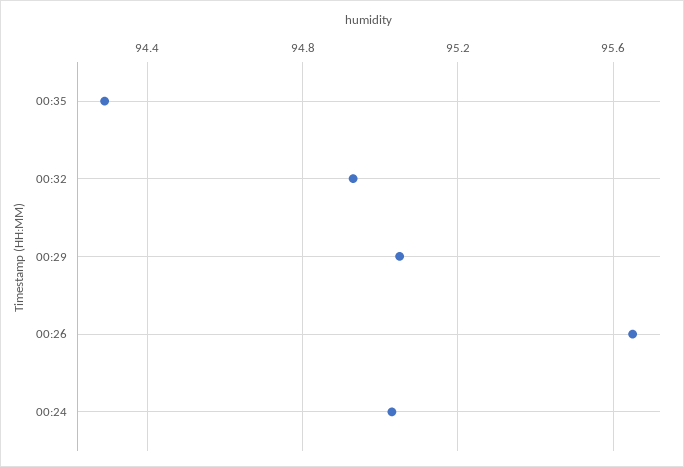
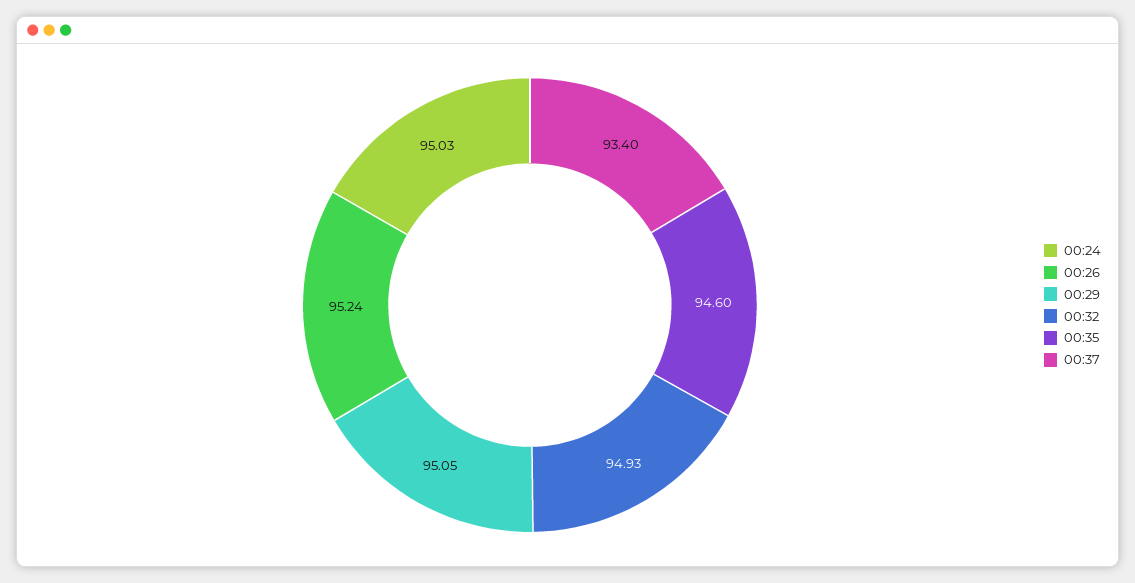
00:35: 94.3 -> 94.6
00:26: 95.65 -> 95.24
00:37: none -> 93.4

